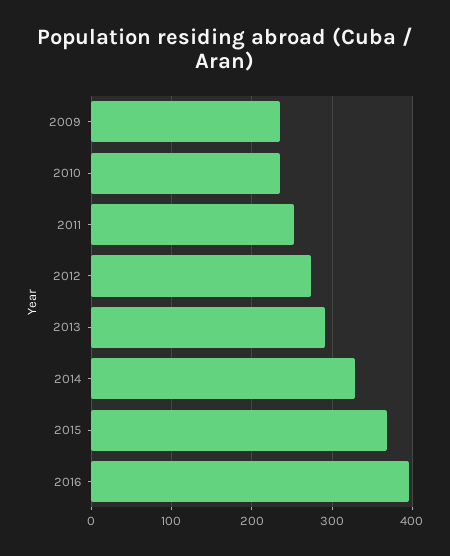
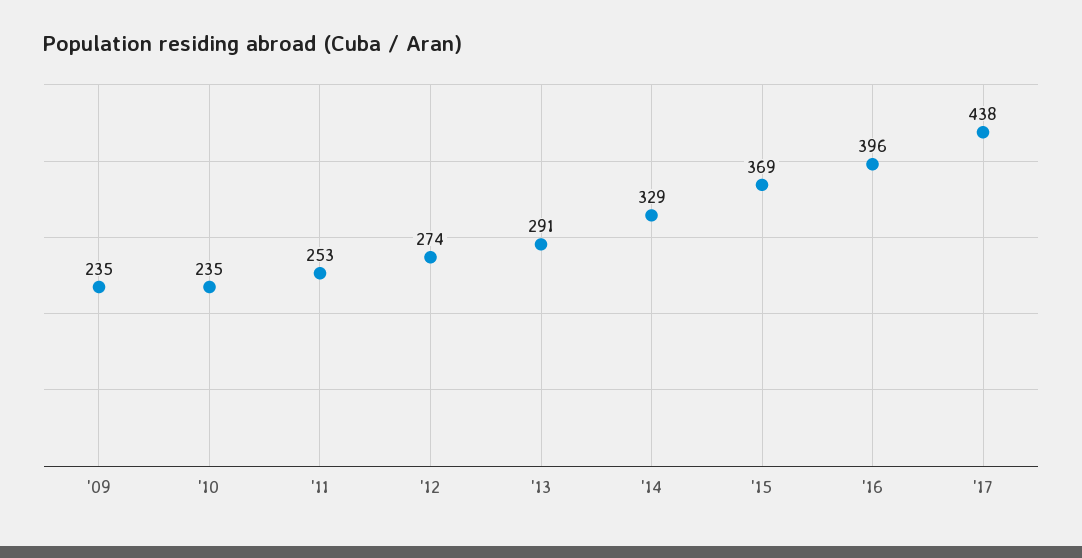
'17: none -> 438

